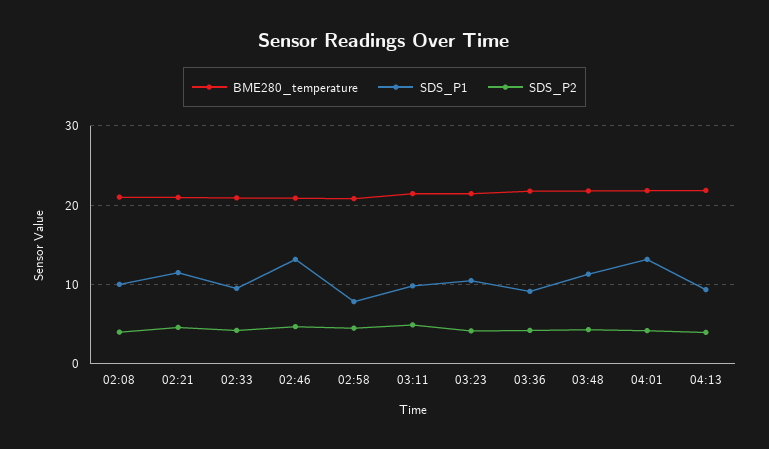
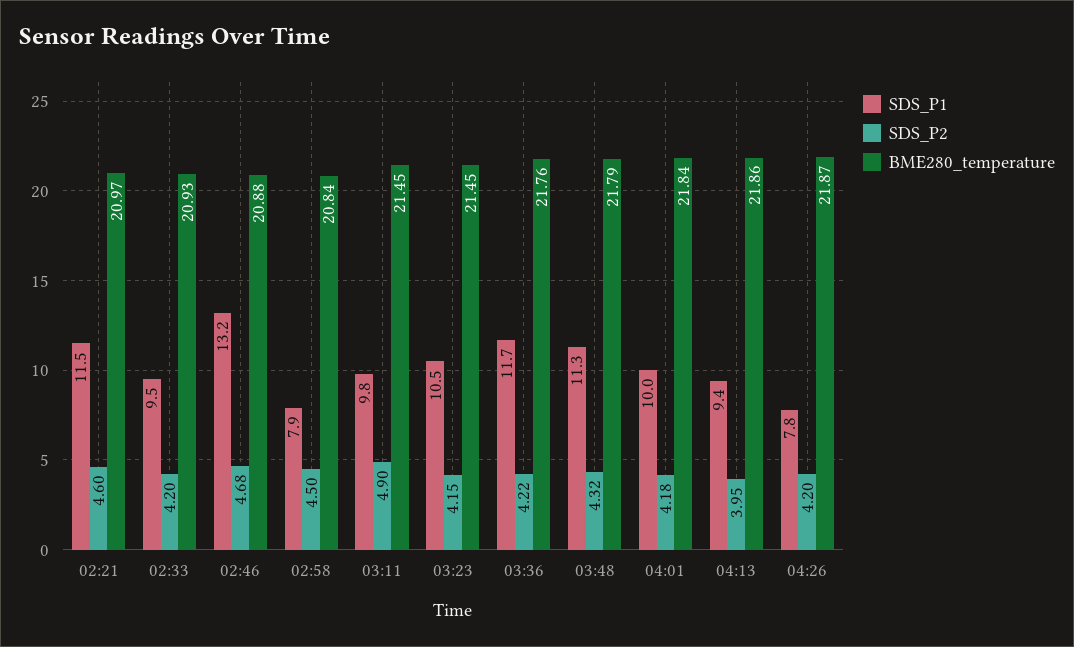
BME280_temperature, 02:08: 21 -> none
SDS_P1, 02:08: 10 -> none
SDS_P2, 02:08: 4 -> none
SDS_P1, 03:36: 9 -> 11.7
SDS_P1, 04:01: 13 -> 10
SDS_P1, 04:26: none -> 7.8
SDS_P2, 04:26: none -> 4.2
BME280_temperature, 04:26: none -> 21.87

